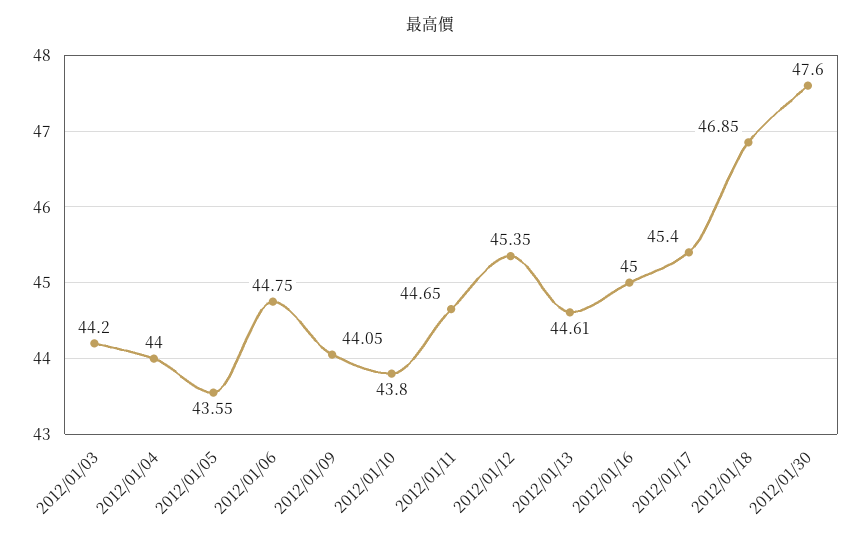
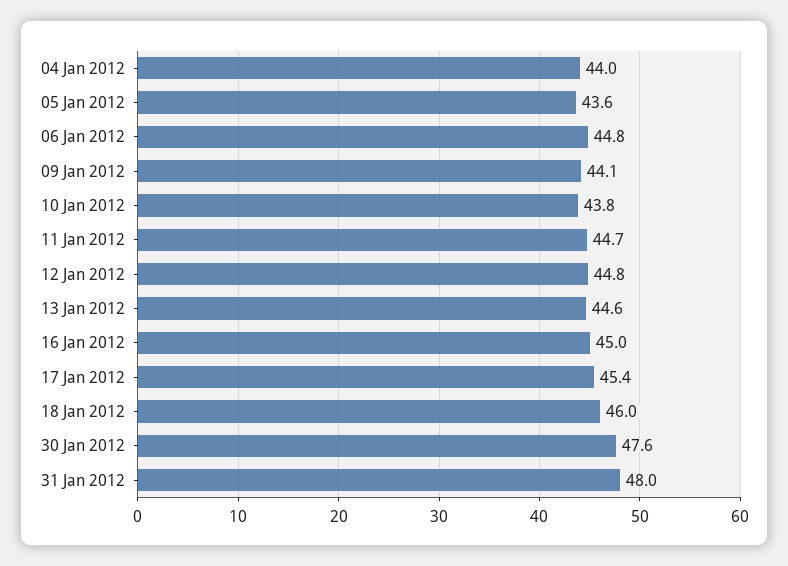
2012/01/03: 44.2 -> none
2012/01/12: 45.35 -> 44.8
2012/01/18: 46.85 -> 46
31 Jan 2012: none -> 48

